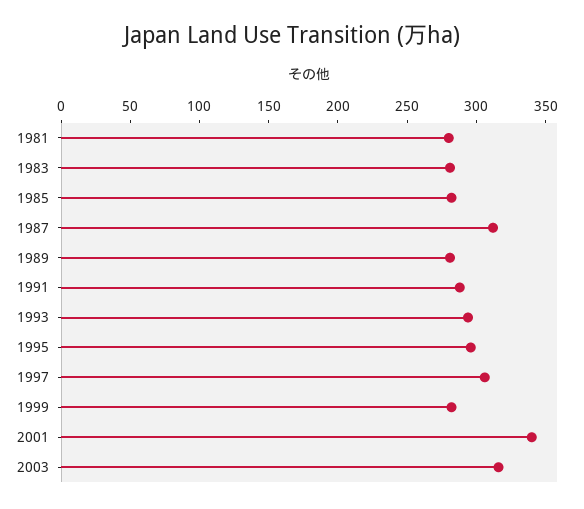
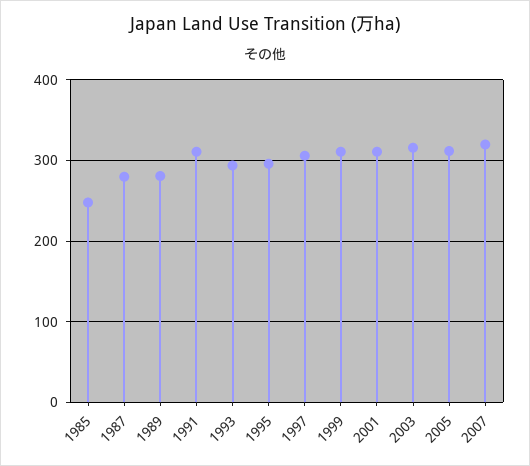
1981: 280 -> none
1983: 280 -> none
1985: 280 -> 250
1987: 310 -> 280
1991: 290 -> 310
1999: 280 -> 310
2001: 340 -> 310
2005: none -> 310
2007: none -> 320

